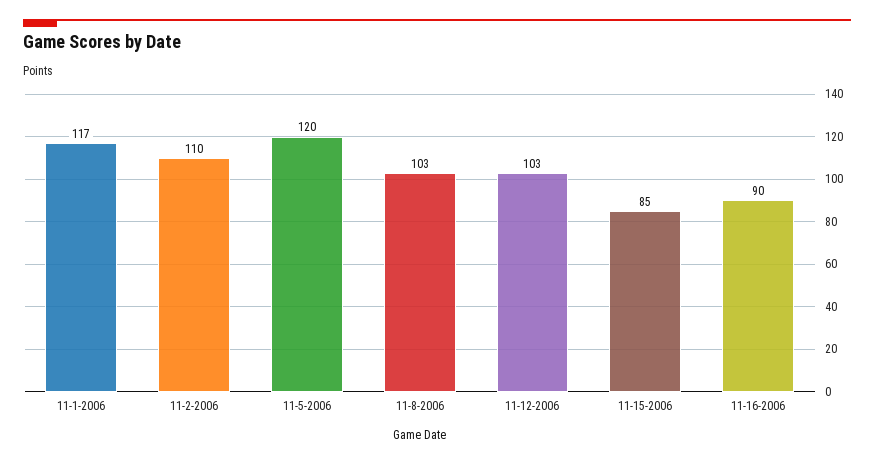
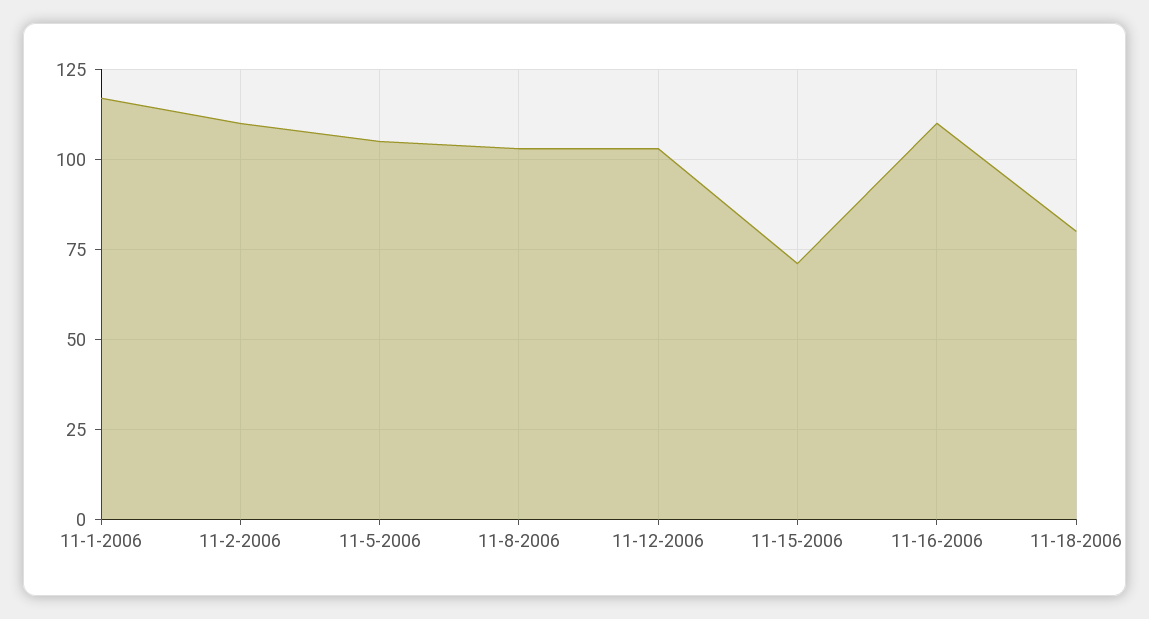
11-5-2006: 120 -> 105
11-15-2006: 85 -> 70
11-16-2006: 90 -> 110
11-18-2006: none -> 80

